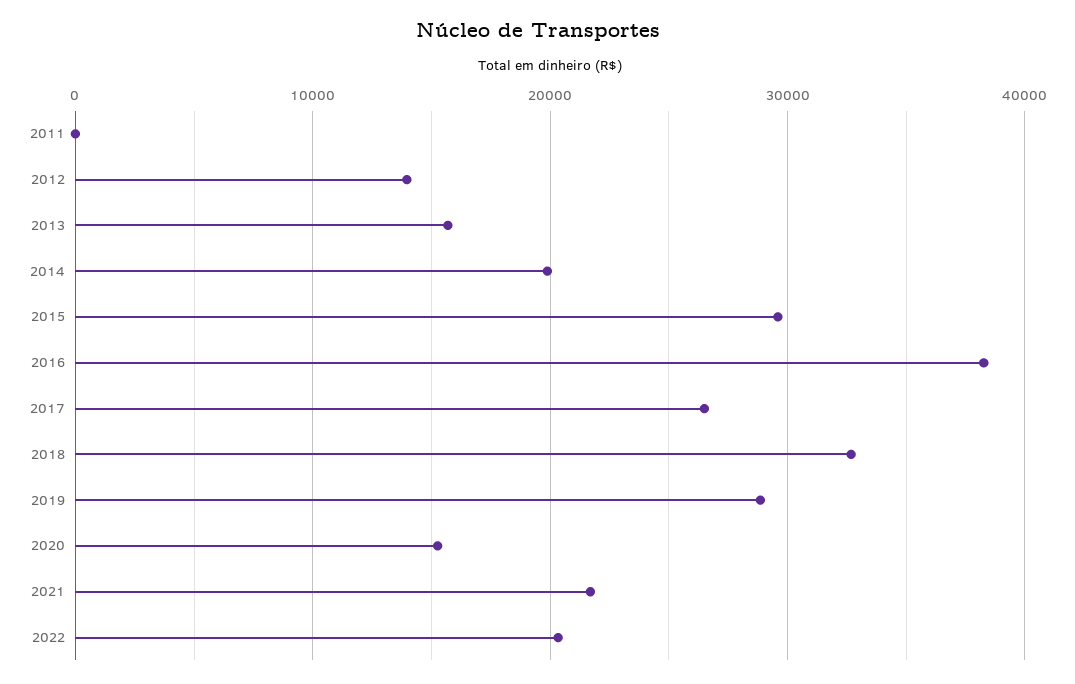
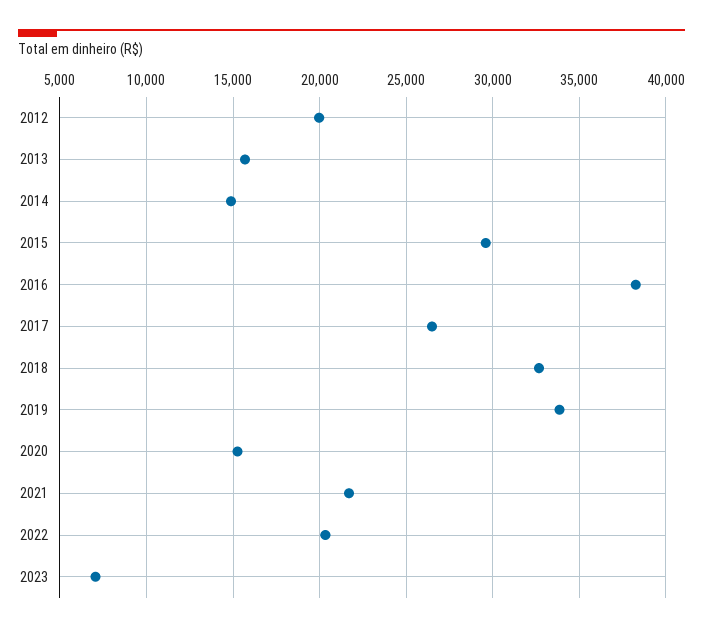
2011: 0 -> none
2012: 14000 -> 20000
2014: 20000 -> 15000
2019: 29000 -> 34000
2023: none -> 7000

